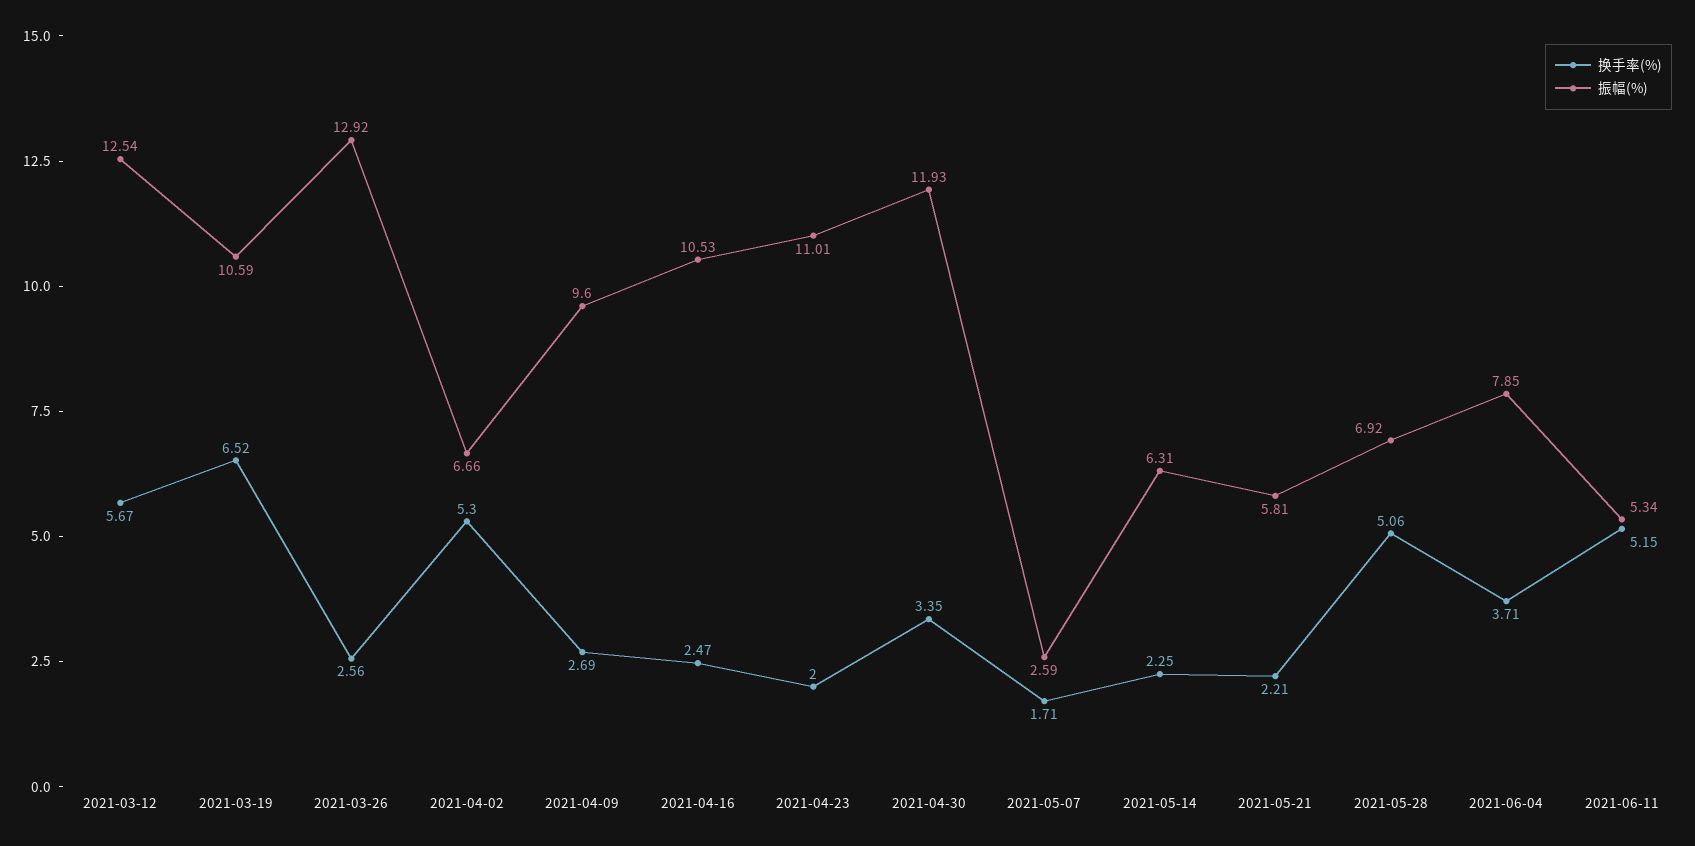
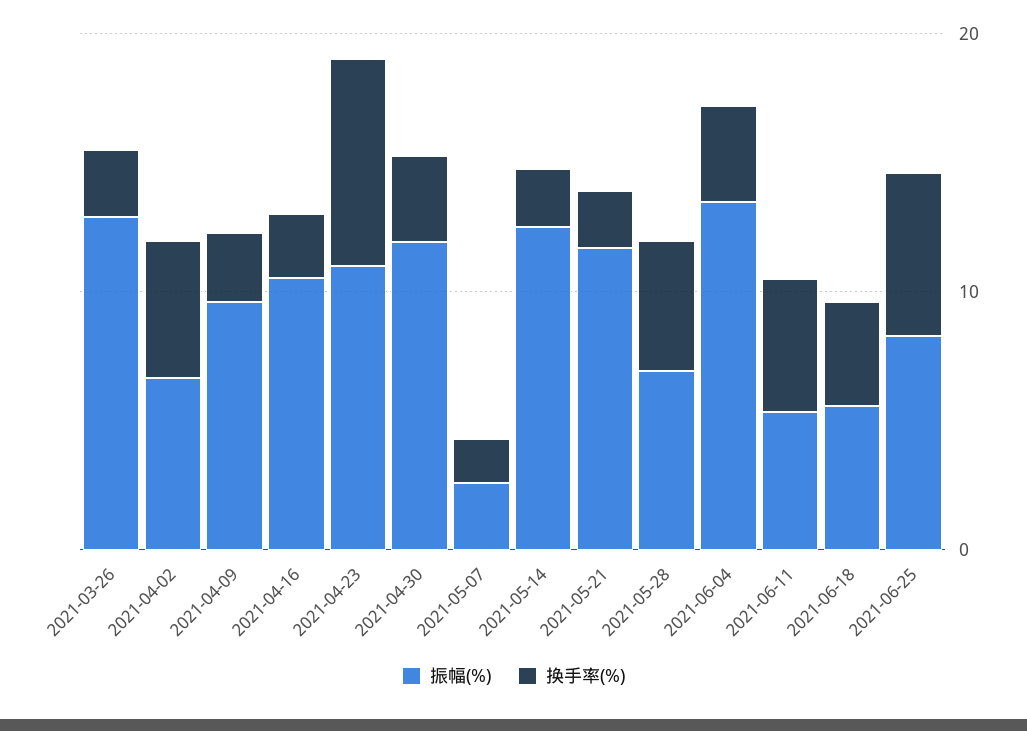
换手率(%), 2021-03-12: 5.67 -> none
振幅(%), 2021-03-12: 12.54 -> none
换手率(%), 2021-03-19: 6.52 -> none
振幅(%), 2021-03-19: 10.59 -> none
换手率(%), 2021-04-23: 2 -> 8
振幅(%), 2021-05-14: 6.31 -> 12
振幅(%), 2021-05-21: 5.81 -> 12
振幅(%), 2021-06-04: 7.85 -> 14
振幅(%), 2021-06-18: none -> 6
换手率(%), 2021-06-18: none -> 4
振幅(%), 2021-06-25: none -> 8
换手率(%), 2021-06-25: none -> 6

